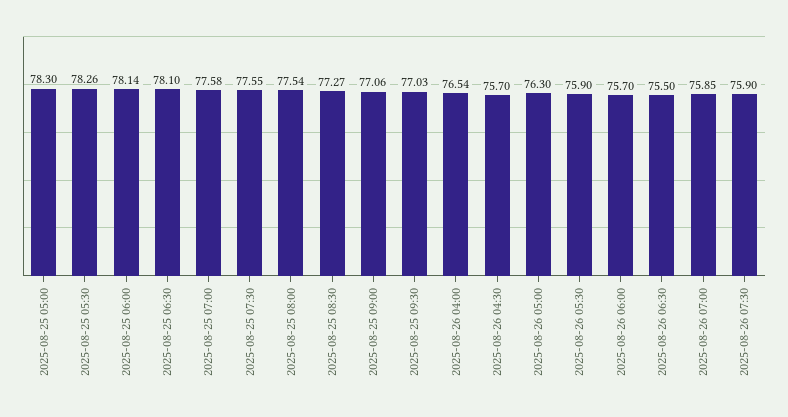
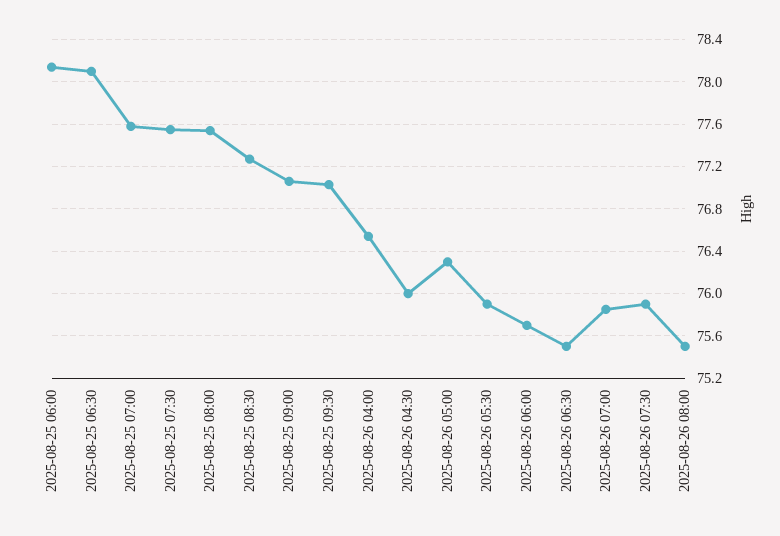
2025-08-25 05:00: 78.3 -> none
2025-08-25 05:30: 78.26 -> none
2025-08-26 04:30: 75.7 -> 76
2025-08-26 08:00: none -> 75.5

